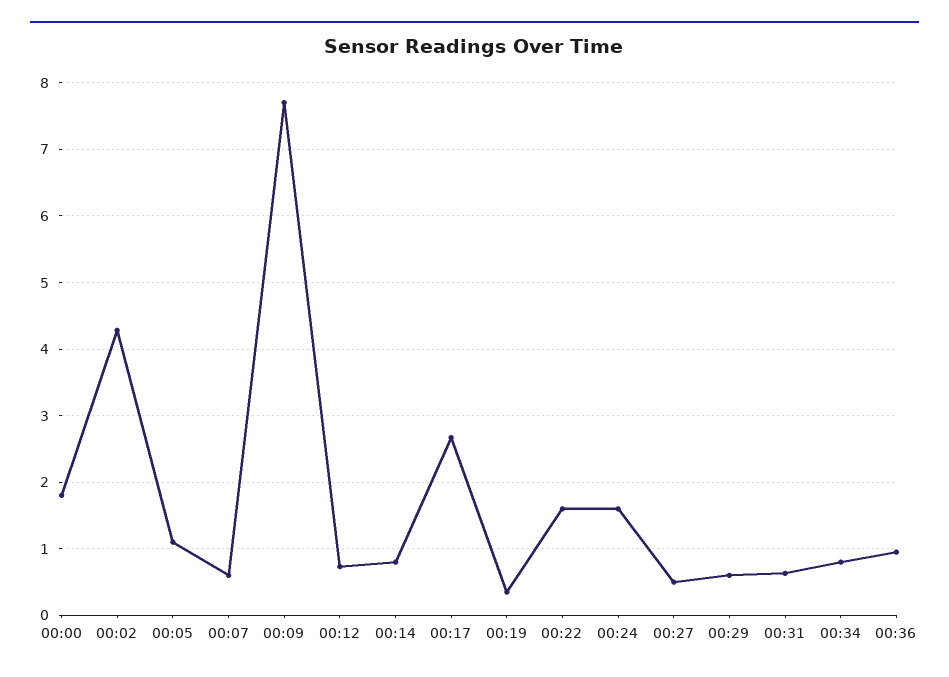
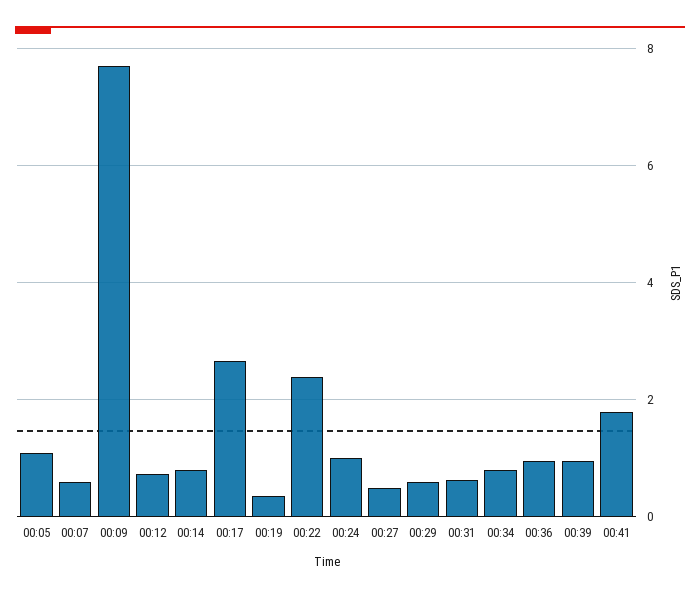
00:00: 1.8 -> none
00:02: 4.3 -> none
00:22: 1.6 -> 2.4
00:24: 1.6 -> 1
00:39: none -> 1
00:41: none -> 1.8

